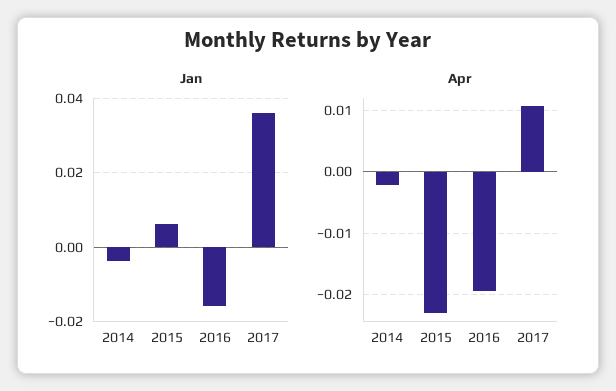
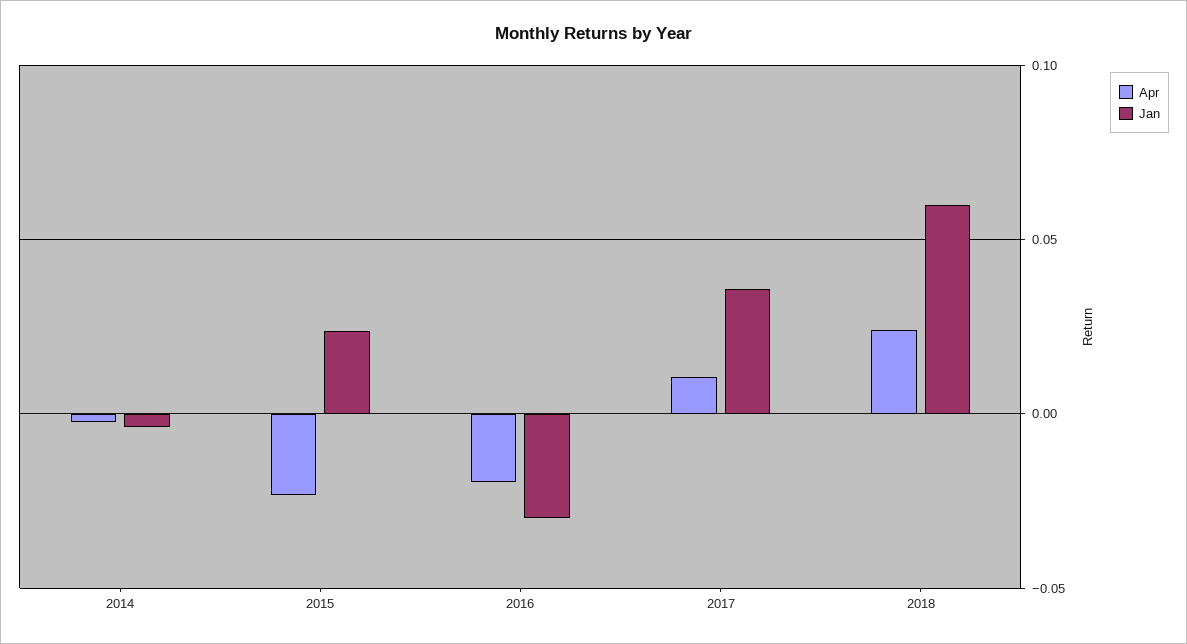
Jan, 2015: 0.006 -> 0.025
Jan, 2016: -0.016 -> -0.03
Apr, 2018: none -> 0.025
Jan, 2018: none -> 0.06

